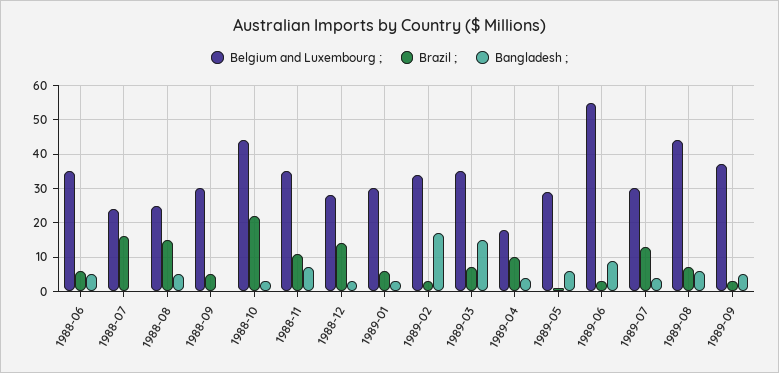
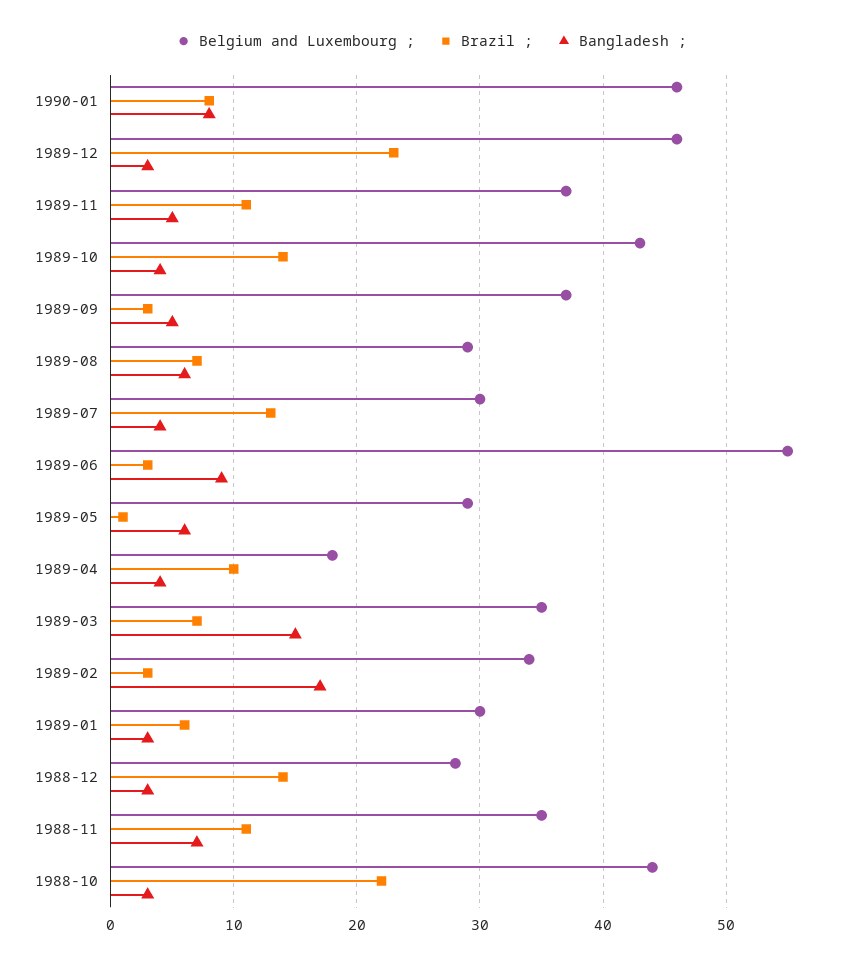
Belgium and Luxembourg ;, 1988-06: 35 -> none
Brazil ;, 1988-06: 5 -> none
Bangladesh ;, 1988-06: 5 -> none
Belgium and Luxembourg ;, 1988-07: 25 -> none
Brazil ;, 1988-07: 15 -> none
Bangladesh ;, 1988-07: 0 -> none
Belgium and Luxembourg ;, 1988-08: 25 -> none
Brazil ;, 1988-08: 15 -> none
Bangladesh ;, 1988-08: 5 -> none
Belgium and Luxembourg ;, 1988-09: 30 -> none
Brazil ;, 1988-09: 5 -> none
Bangladesh ;, 1988-09: 0 -> none
Belgium and Luxembourg ;, 1989-08: 45 -> 29
Belgium and Luxembourg ;, 1990-01: none -> 46
Brazil ;, 1990-01: none -> 8
Bangladesh ;, 1990-01: none -> 8
Belgium and Luxembourg ;, 1989-12: none -> 46
Brazil ;, 1989-12: none -> 23
Bangladesh ;, 1989-12: none -> 3
Belgium and Luxembourg ;, 1989-11: none -> 37
Brazil ;, 1989-11: none -> 11
Bangladesh ;, 1989-11: none -> 5
Belgium and Luxembourg ;, 1989-10: none -> 43
Brazil ;, 1989-10: none -> 14
Bangladesh ;, 1989-10: none -> 4

